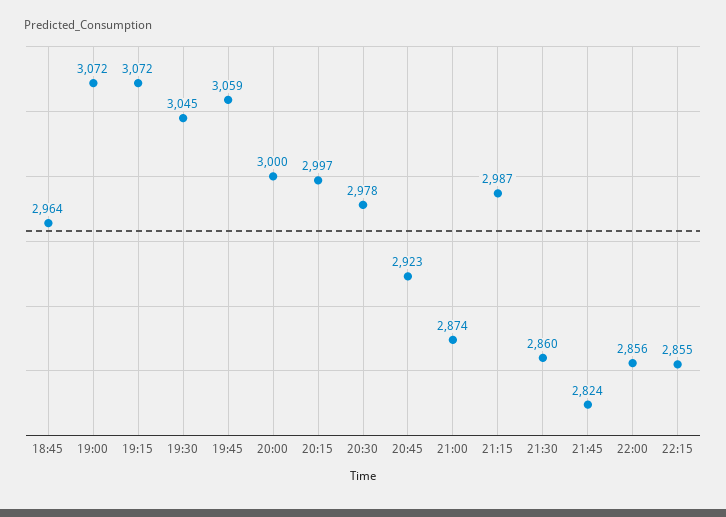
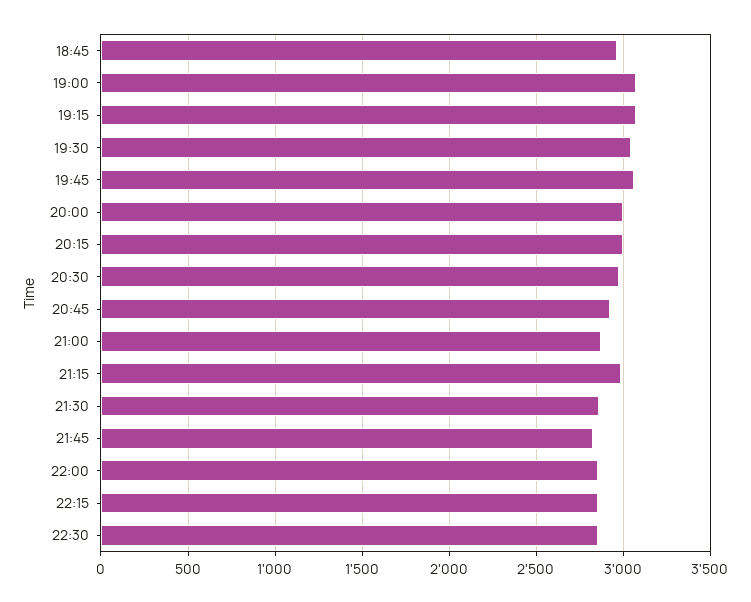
22:30: none -> 2850

